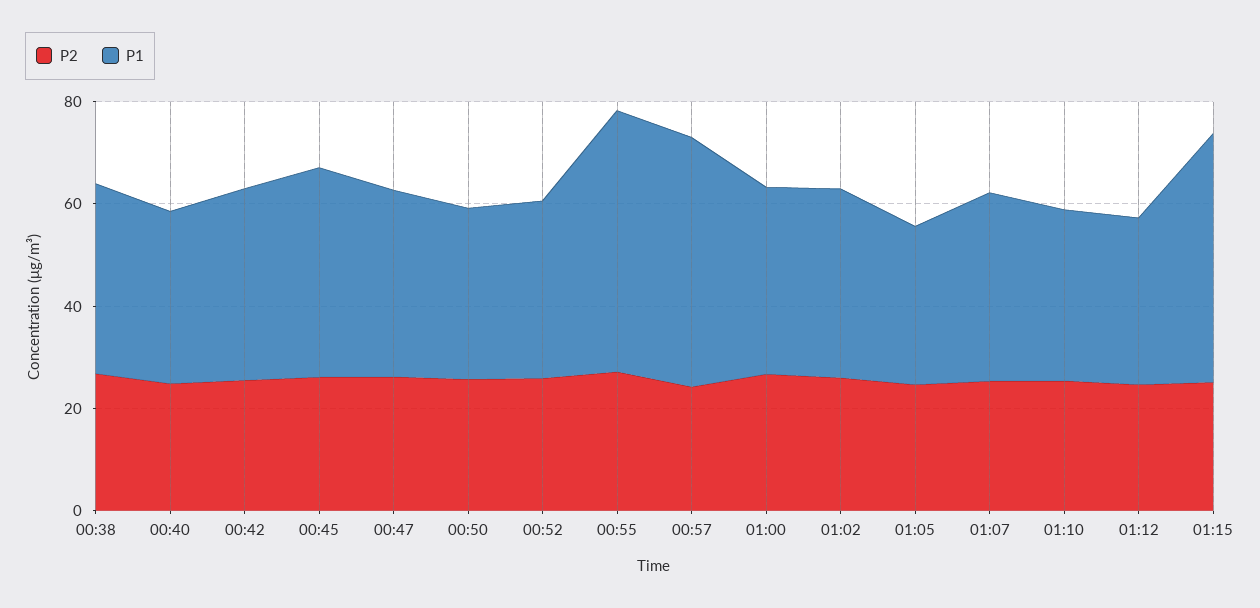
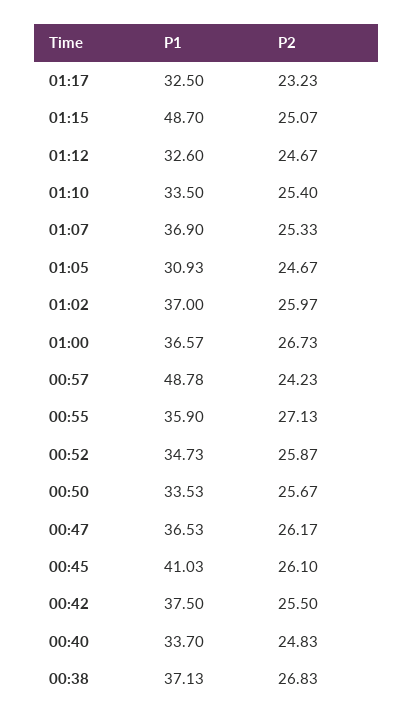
P1, 00:55: 50 -> 35.9
P1, 01:17: none -> 32.5
P2, 01:17: none -> 23.23

